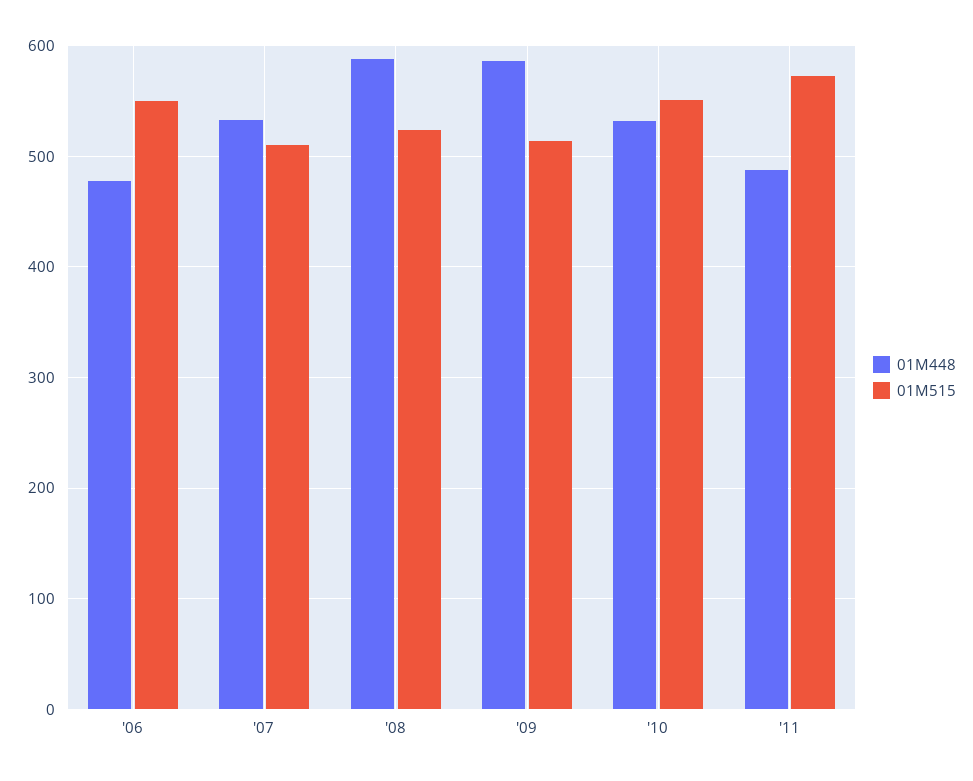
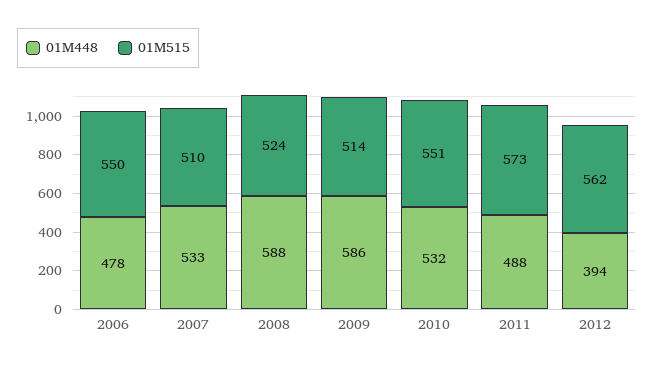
01M448, 2012: none -> 394
01M515, 2012: none -> 562

